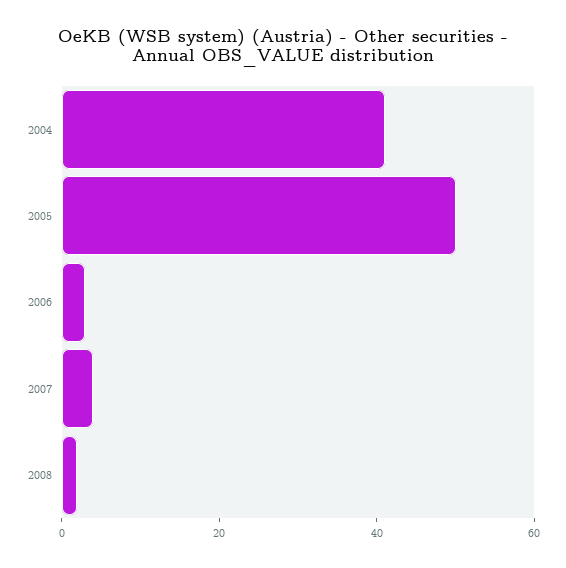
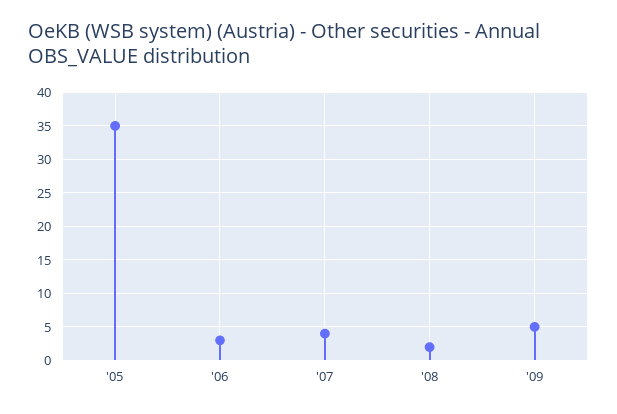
2004: 40 -> none
2005: 50 -> 35
'09: none -> 5

